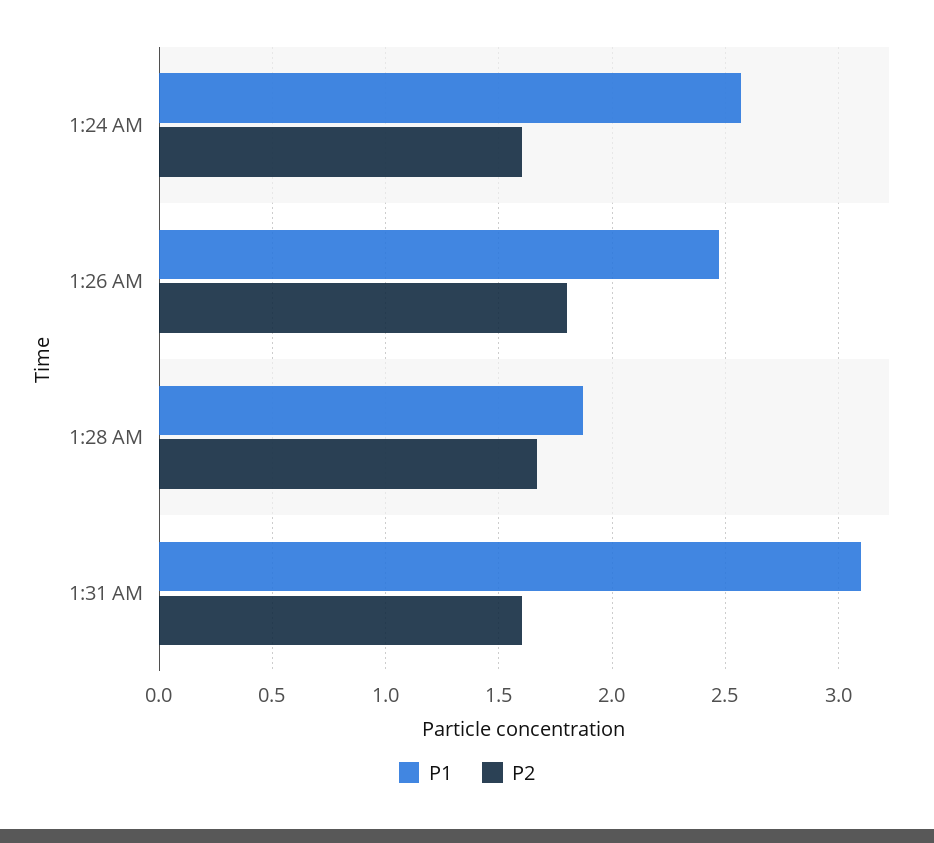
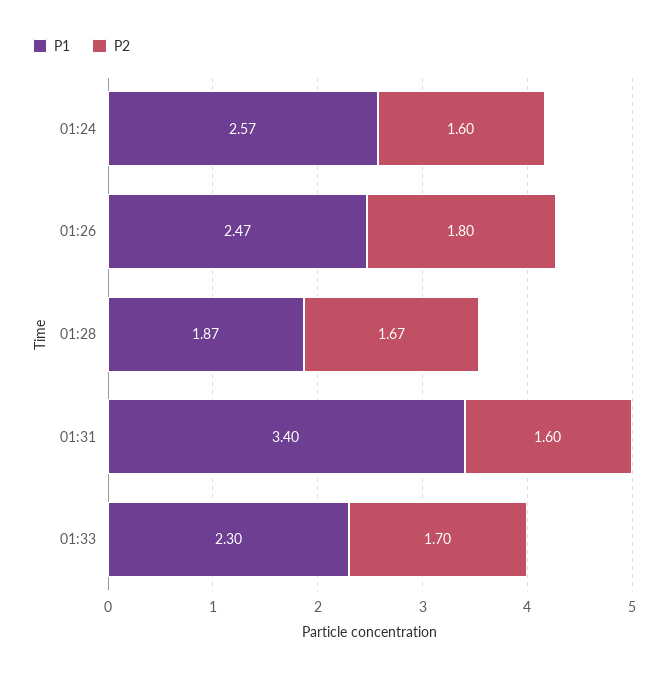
P1, 1:31 AM: 3.1 -> 3.4
P1, 01:33: none -> 2.3
P2, 01:33: none -> 1.7

